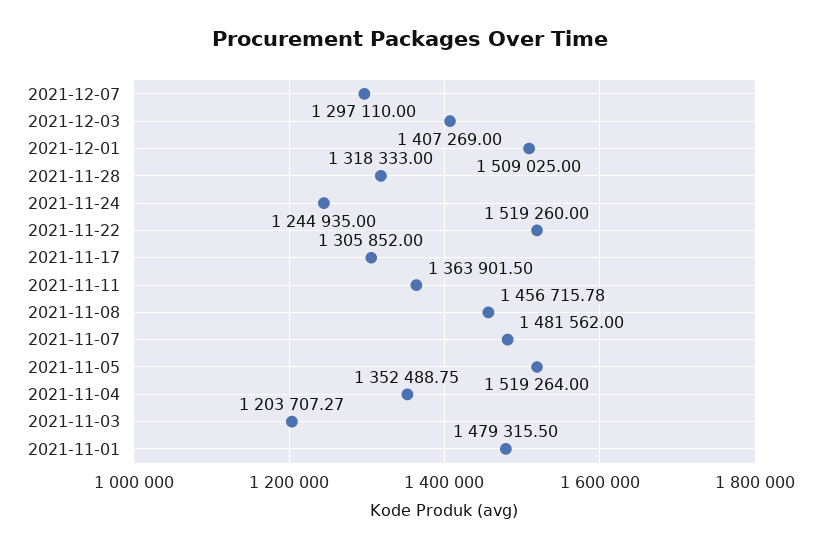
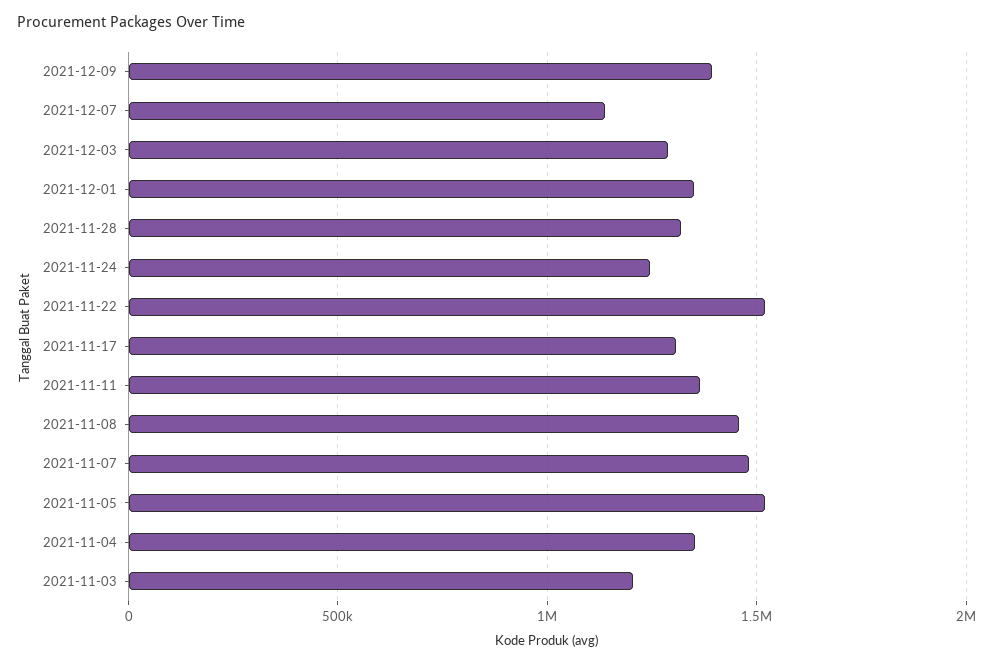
2021-12-07: 1297110 -> 1150000
2021-12-03: 1407269 -> 1300000
2021-12-01: 1509025 -> 1350000
2021-11-01: 1479315.5 -> none
2021-12-09: none -> 1400000

